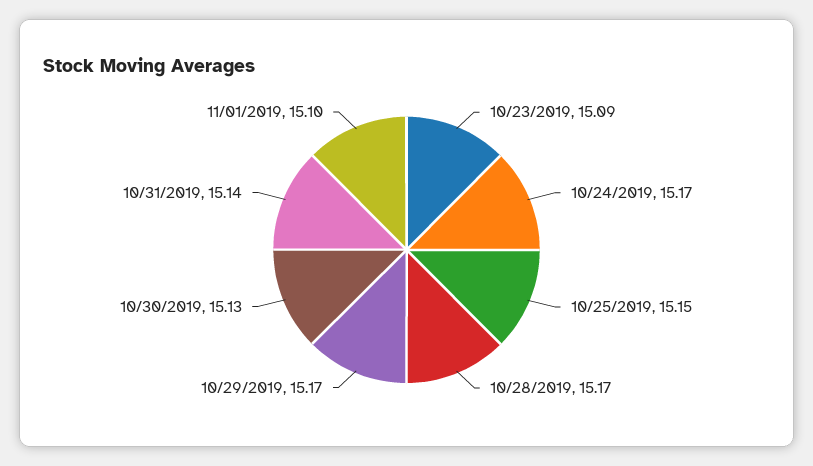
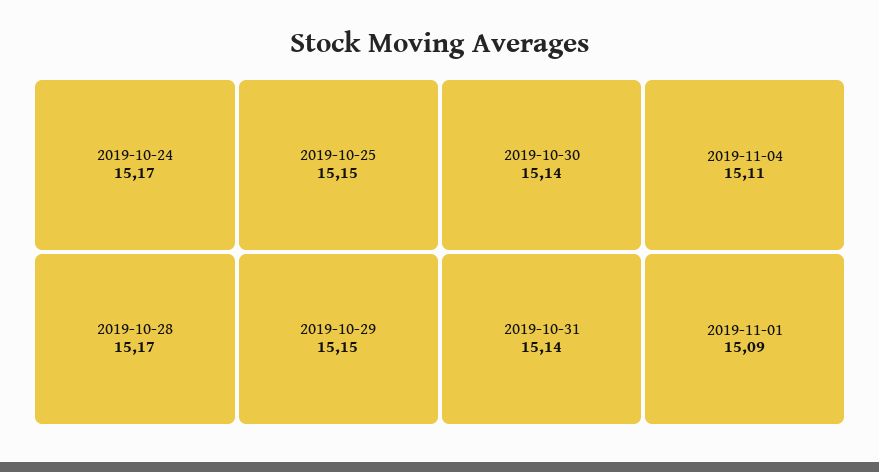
10/23/2019: 15.09 -> none
10/29/2019: 15.17 -> 15.15
10/30/2019: 15.13 -> 15.14
11/01/2019: 15.1 -> 15.09
2019-11-04: none -> 15.11

